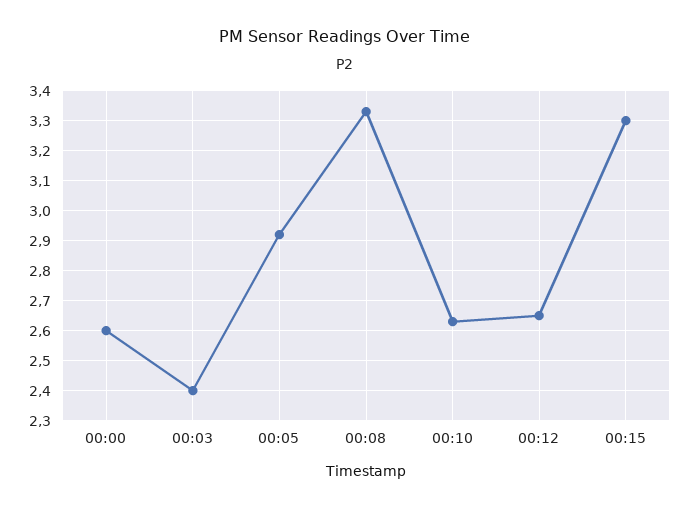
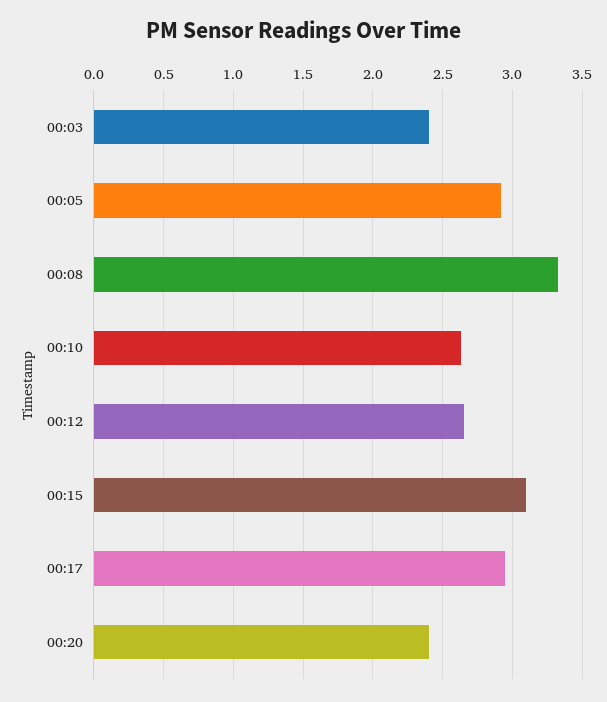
00:00: 2.6 -> none
00:15: 3.3 -> 3.1
00:17: none -> 2.95
00:20: none -> 2.4

